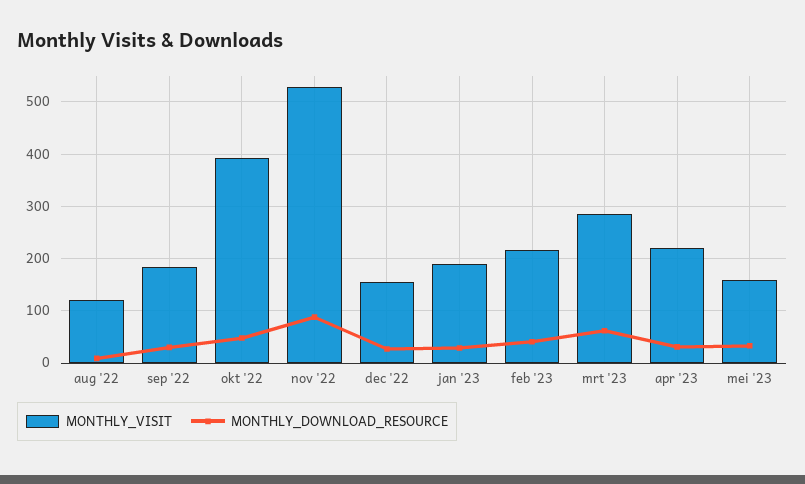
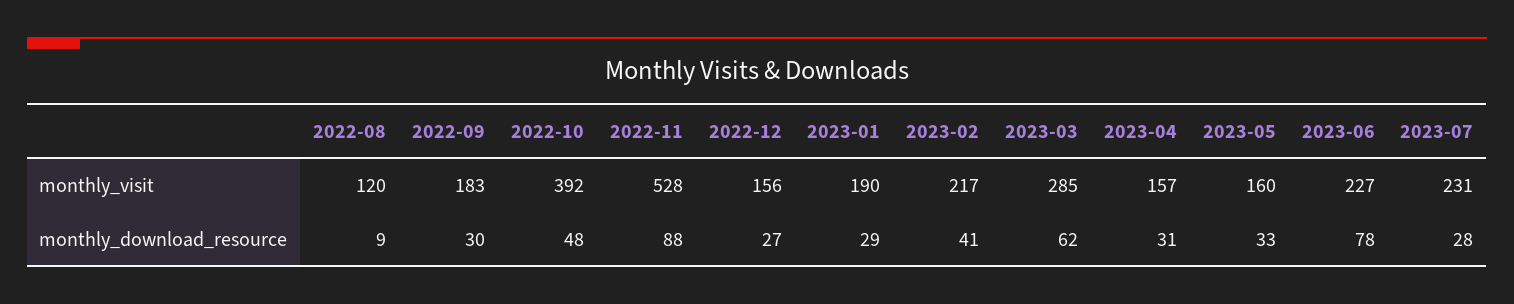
MONTHLY_VISIT, apr '23: 220 -> 157
MONTHLY_VISIT, 2023-06: none -> 227
MONTHLY_VISIT, 2023-07: none -> 231
MONTHLY_DOWNLOAD_RESOURCE, 2023-06: none -> 78
MONTHLY_DOWNLOAD_RESOURCE, 2023-07: none -> 28

